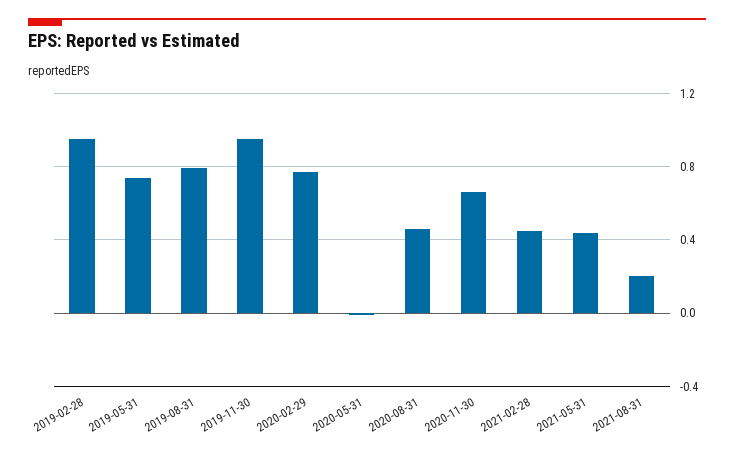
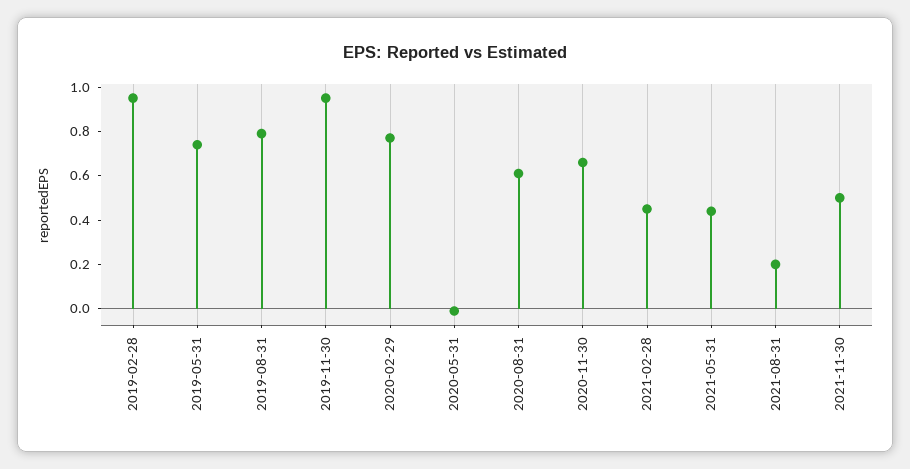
2020-08-31: 0.45 -> 0.6
2021-11-30: none -> 0.5

